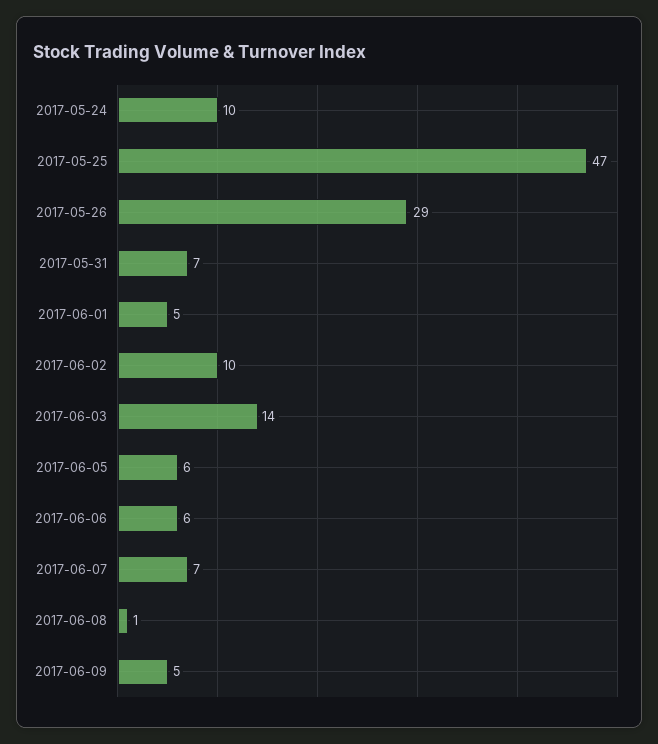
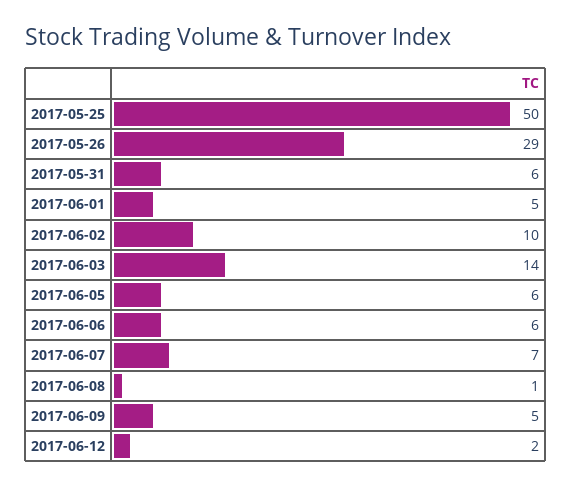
2017-05-24: 10 -> none
2017-05-25: 47 -> 50
2017-05-31: 7 -> 6
2017-06-12: none -> 2

